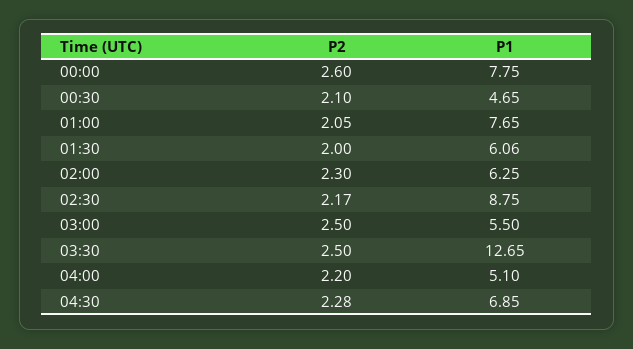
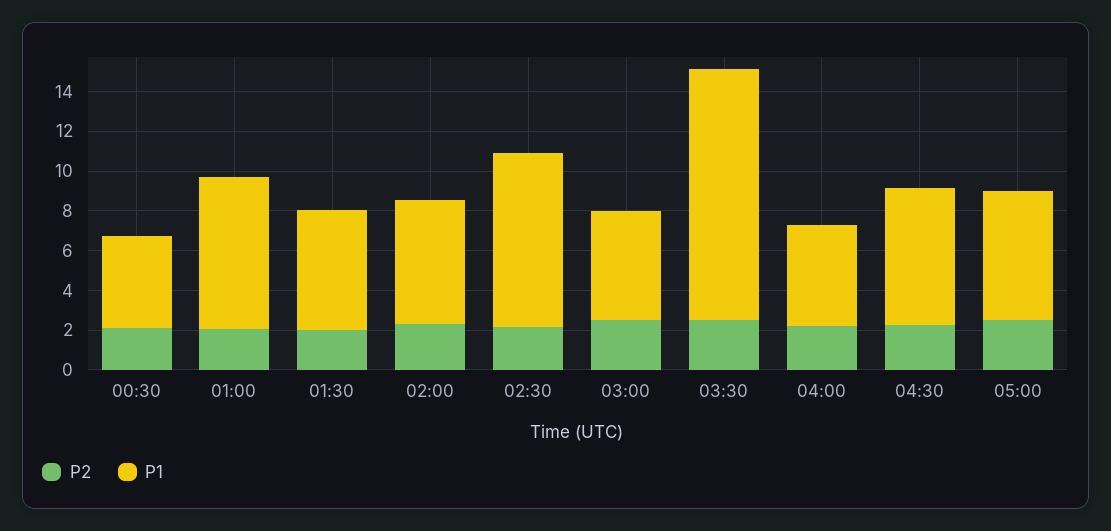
P2, 00:00: 2.6 -> none
P1, 00:00: 7.75 -> none
P2, 05:00: none -> 2.5
P1, 05:00: none -> 6.5

